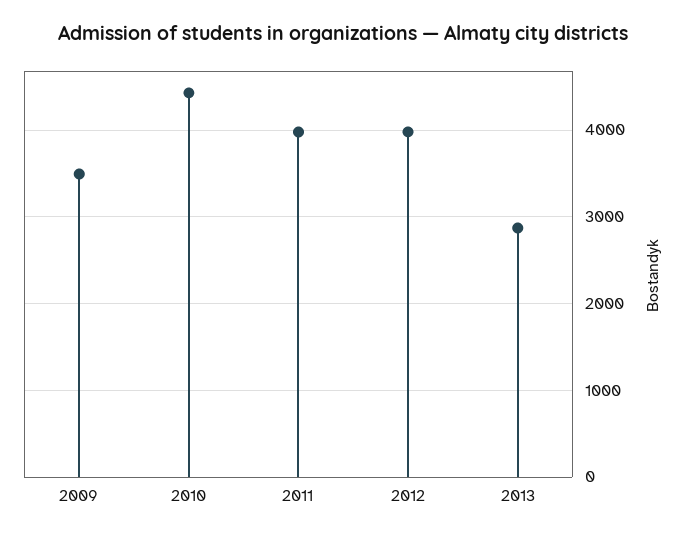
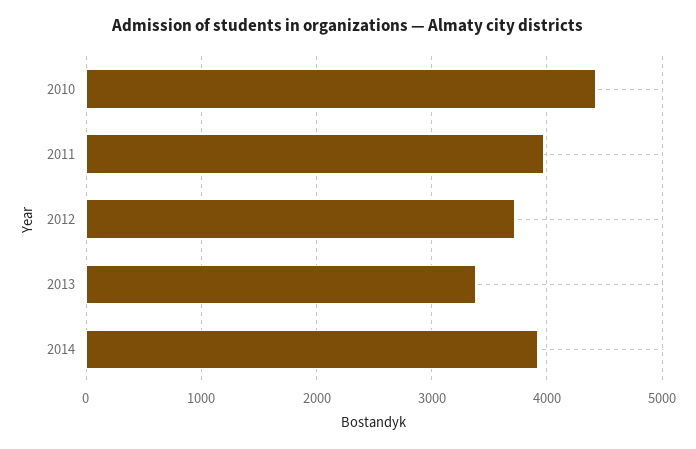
2009: 3500 -> none
2012: 4000 -> 3700
2013: 2900 -> 3400
2014: none -> 3900

